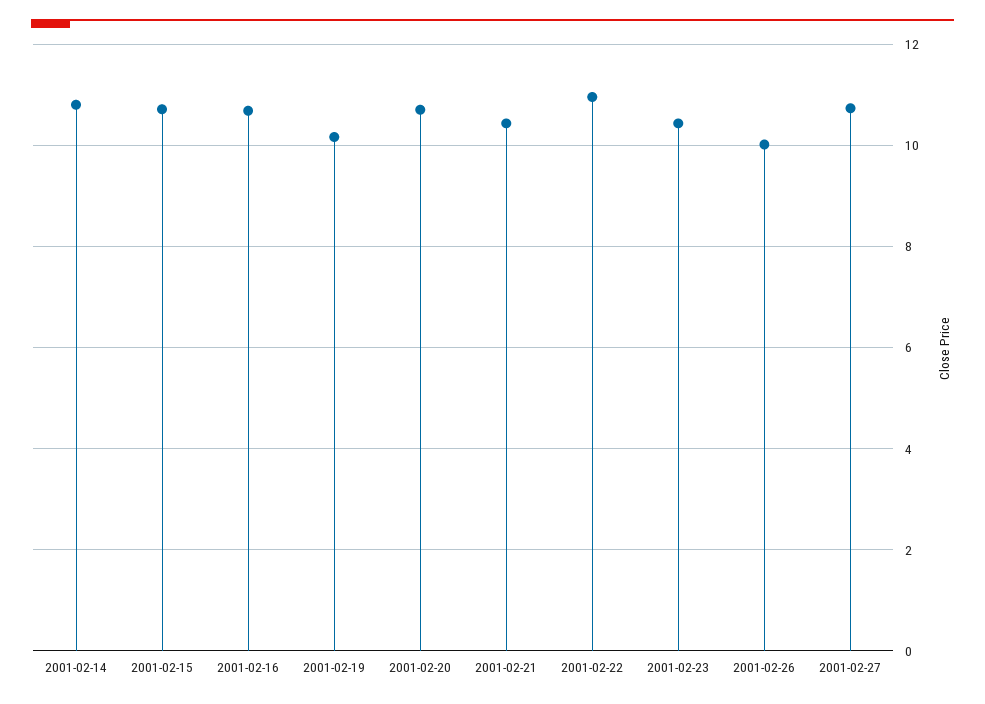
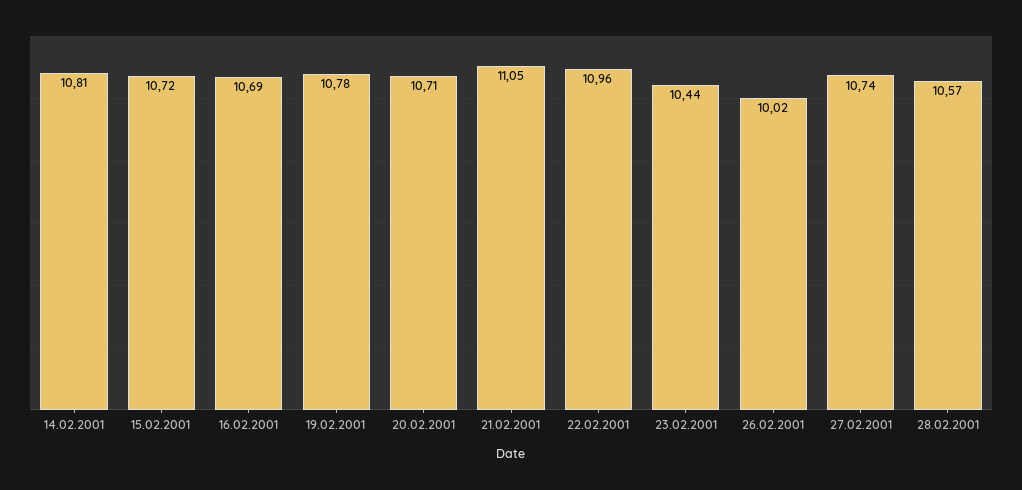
2001-02-19: 10.2 -> 10.78
2001-02-21: 10.4 -> 11.05
28.02.2001: none -> 10.57

